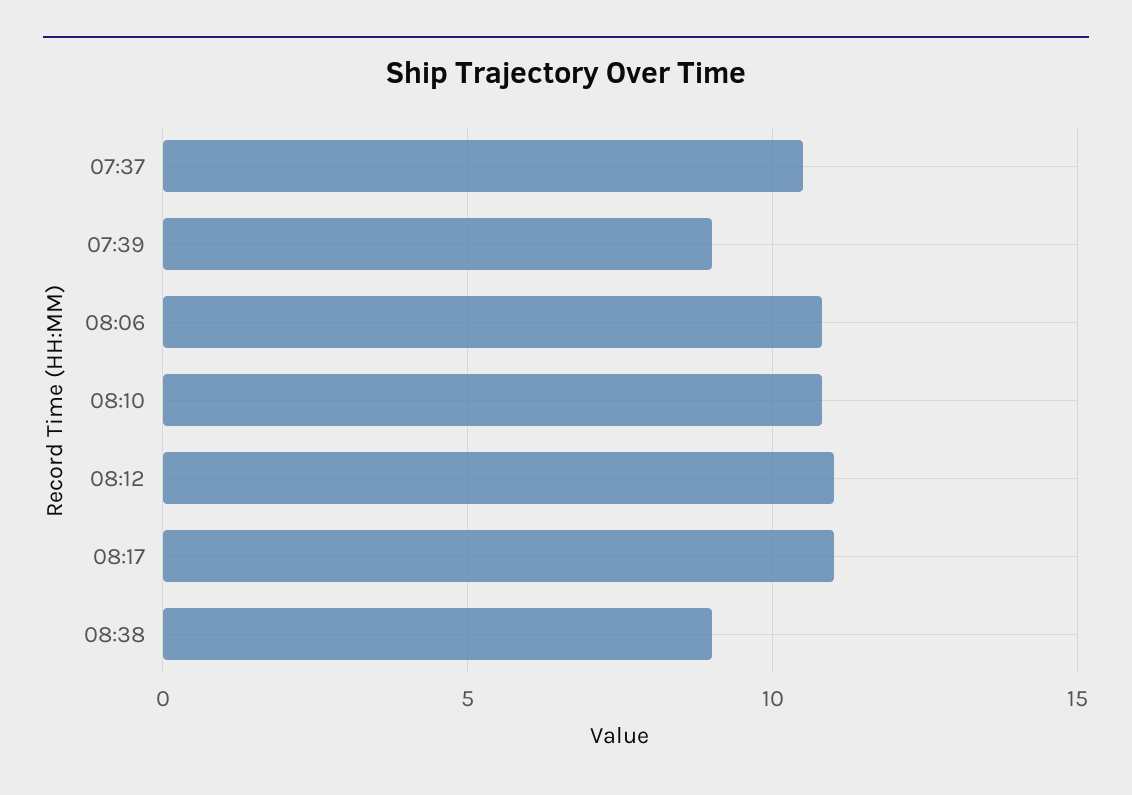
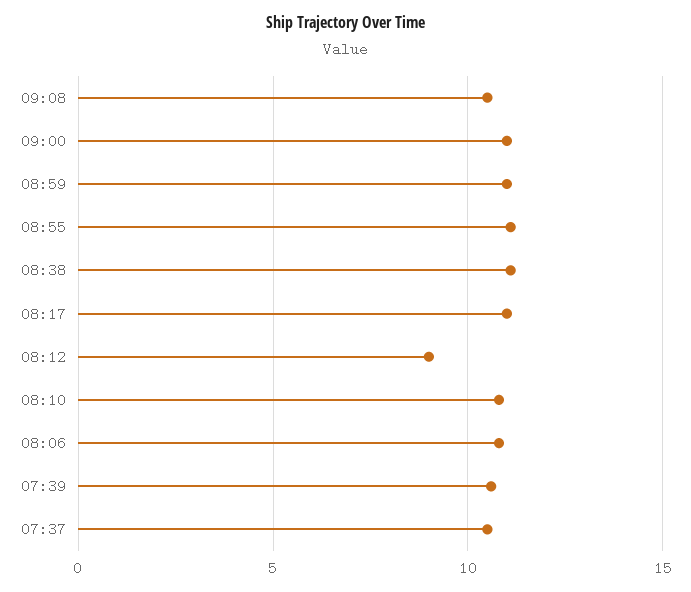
07:39: 9 -> 10.5
08:12: 11 -> 9
08:38: 9 -> 11
09:08: none -> 10.5
09:00: none -> 11
08:59: none -> 11
08:55: none -> 11

